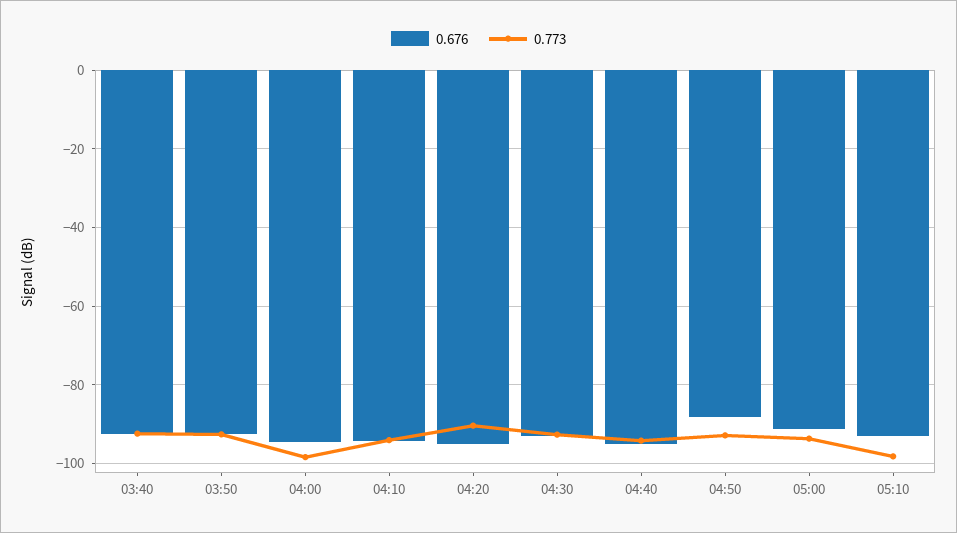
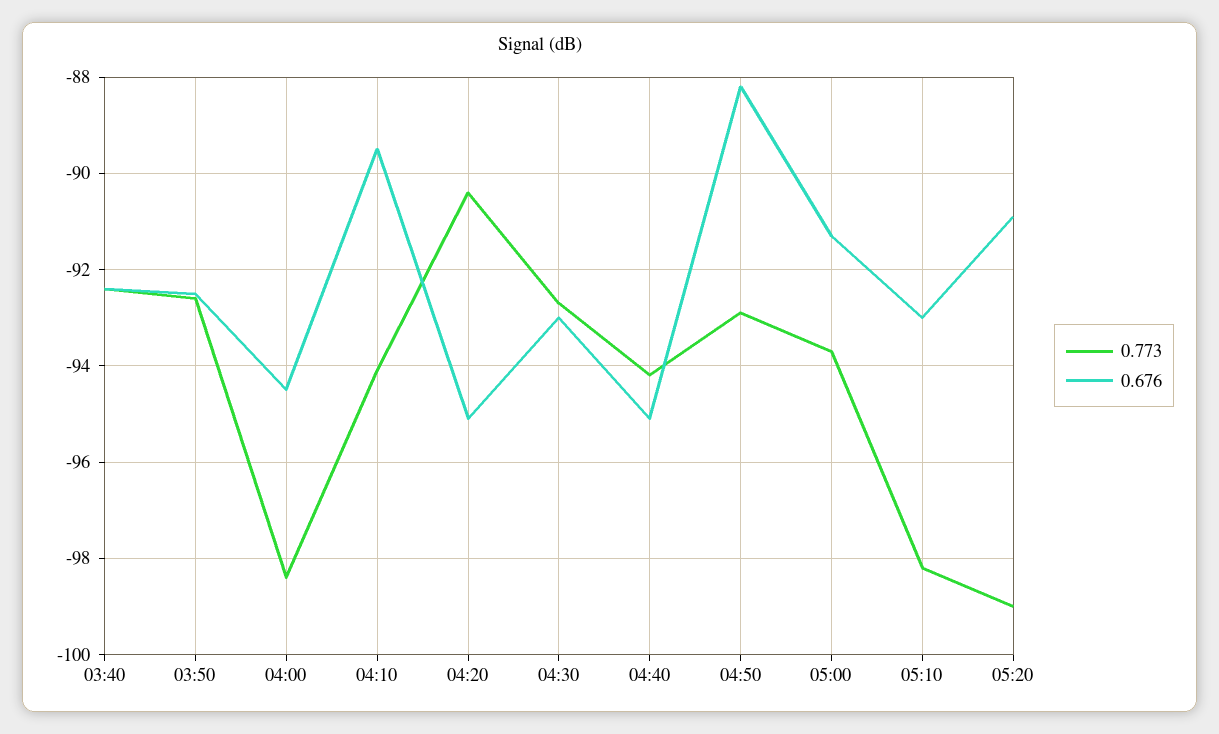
0.676, 04:10: -94 -> -89.5
0.773, 05:20: none -> -99
0.676, 05:20: none -> -91

